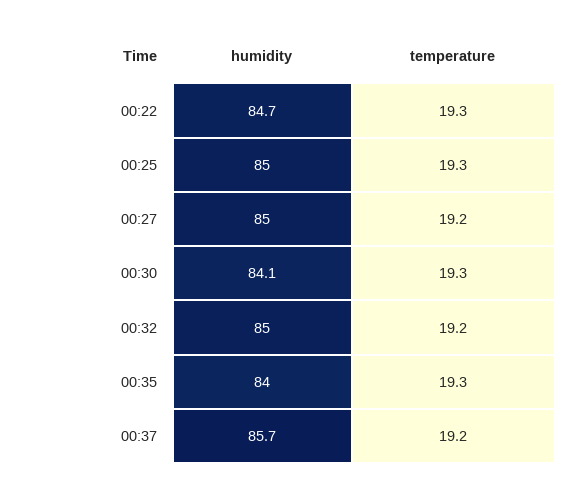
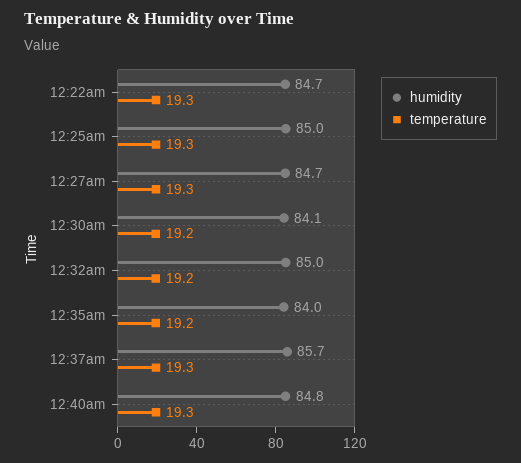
humidity, 00:27: 85 -> 84.7
temperature, 00:27: 19.2 -> 19.3
temperature, 00:30: 19.3 -> 19.2
temperature, 00:35: 19.3 -> 19.2
temperature, 00:37: 19.2 -> 19.3
humidity, 12:40am: none -> 84.8
temperature, 12:40am: none -> 19.3

